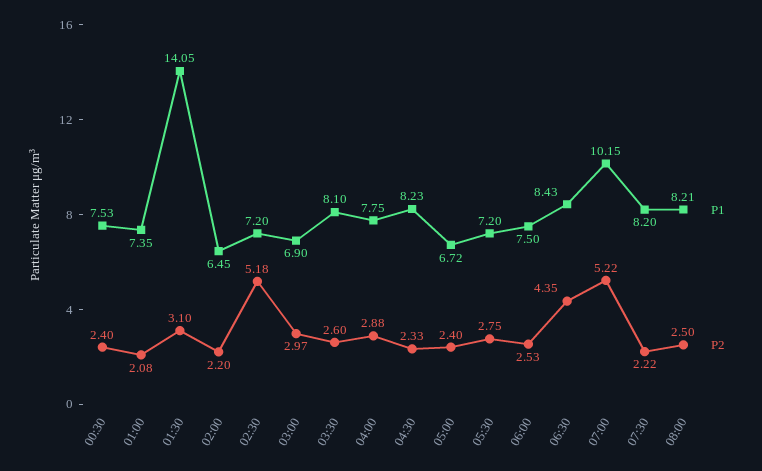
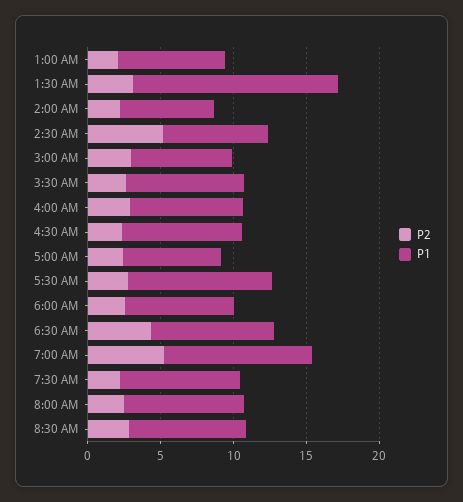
P1, 00:30: 7.53 -> none
P2, 00:30: 2.4 -> none
P1, 05:30: 7.2 -> 10
P2, 8:30 AM: none -> 3
P1, 8:30 AM: none -> 8

